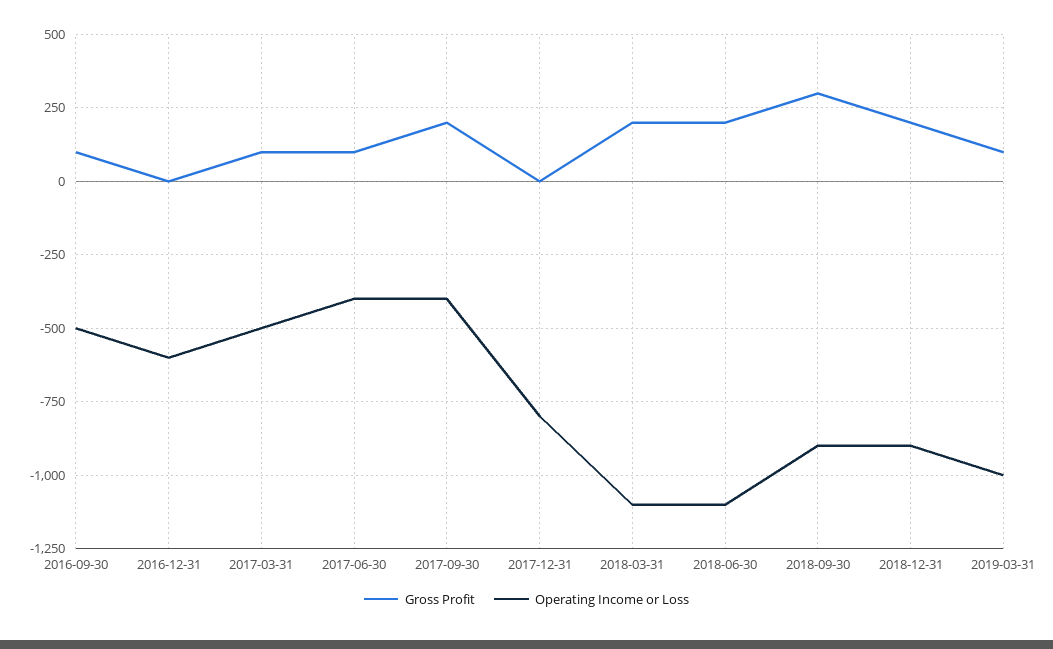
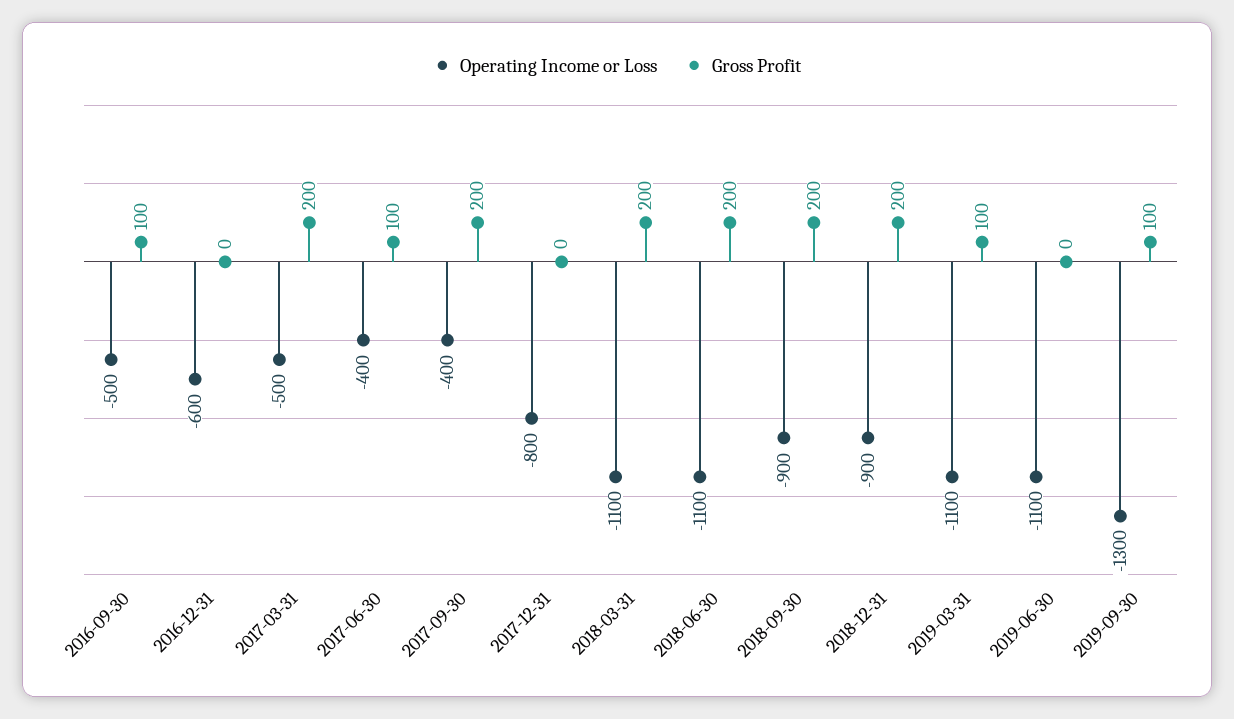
Gross Profit, 2017-03-31: 100 -> 200
Gross Profit, 2018-09-30: 300 -> 200
Operating Income or Loss, 2019-03-31: -1000 -> -1100
Operating Income or Loss, 2019-06-30: none -> -1100
Gross Profit, 2019-06-30: none -> 0
Operating Income or Loss, 2019-09-30: none -> -1300
Gross Profit, 2019-09-30: none -> 100

